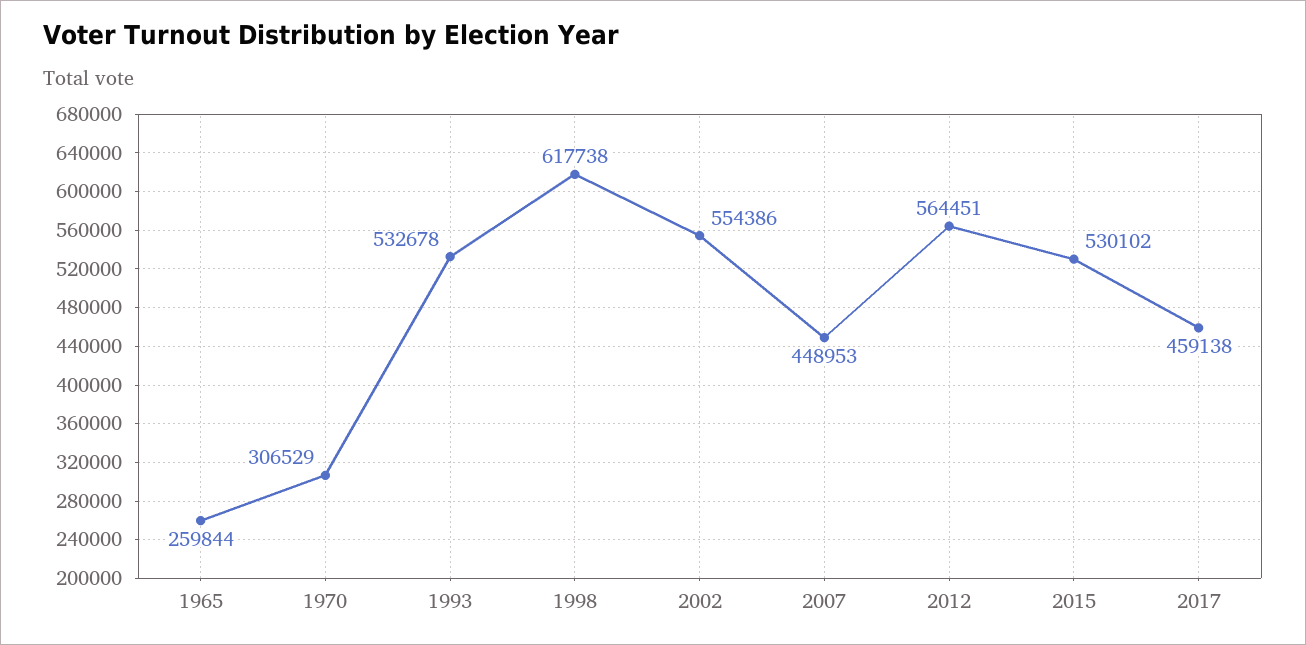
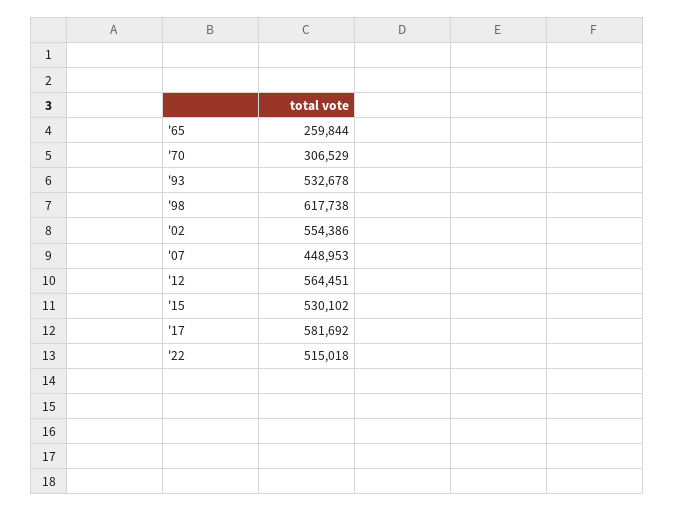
2017: 459138 -> 581692
'22: none -> 515018

